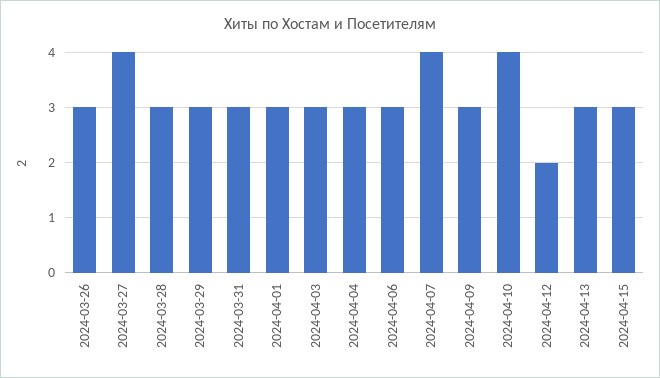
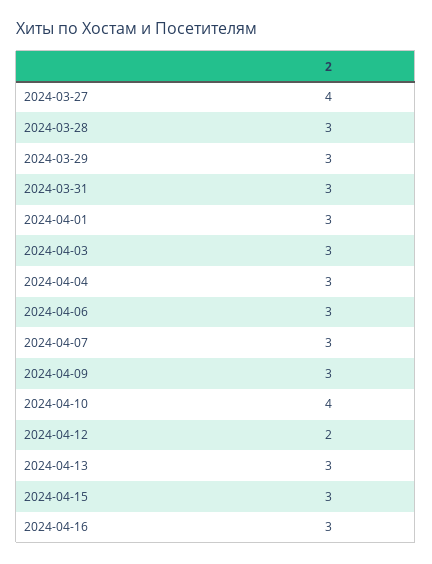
2024-03-26: 3 -> none
2024-04-07: 4 -> 3
2024-04-16: none -> 3

